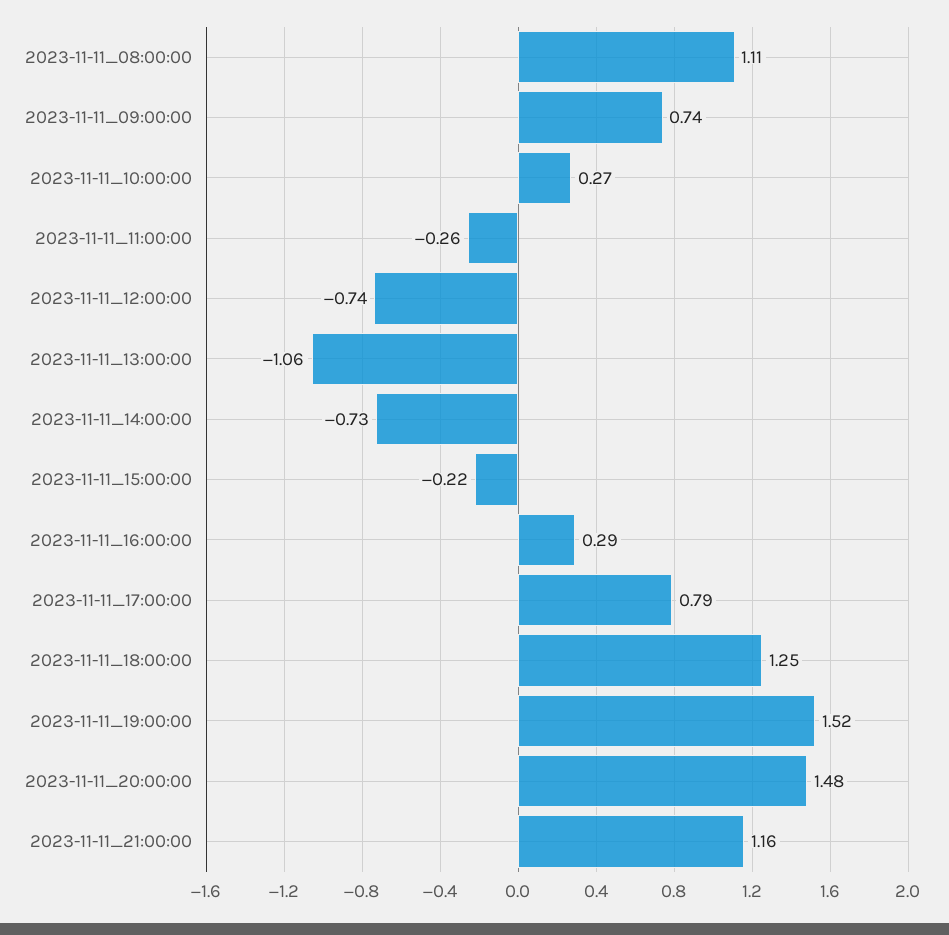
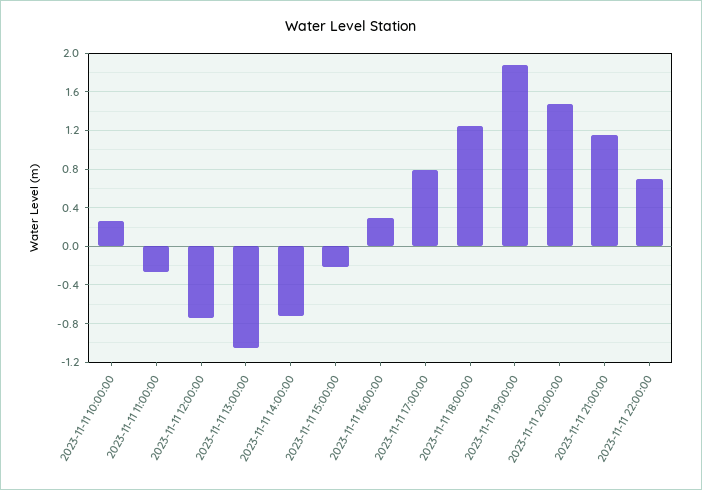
2023-11-11_08:00:00: 1.11 -> none
2023-11-11_09:00:00: 0.74 -> none
2023-11-11_19:00:00: 1.52 -> 1.9
2023-11-11 22:00:00: none -> 0.7

